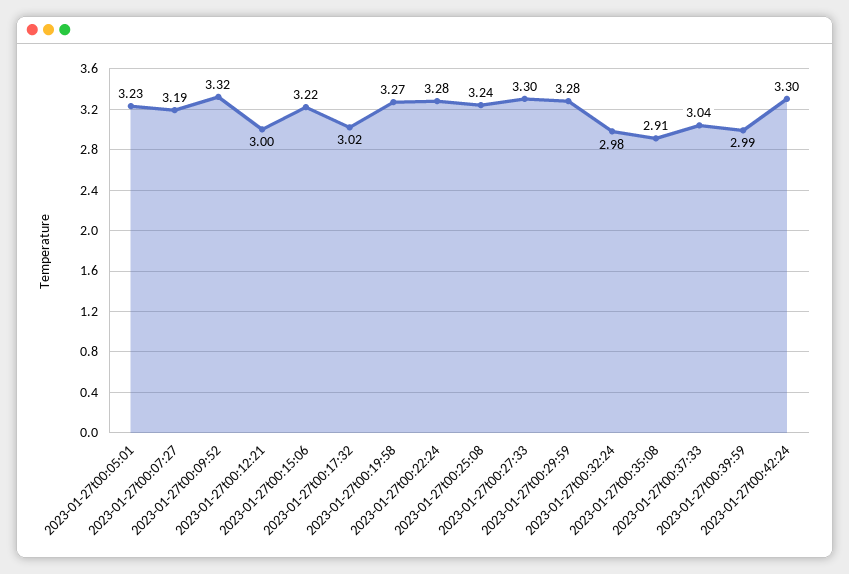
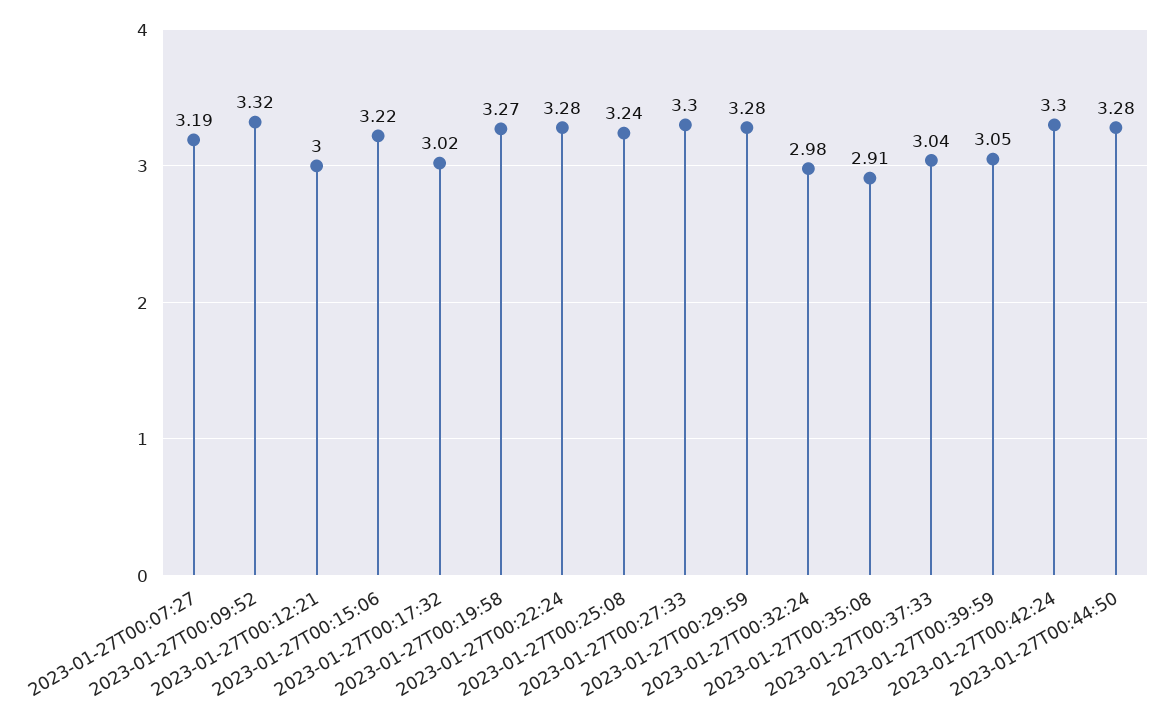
2023-01-27t00:05:01: 3.23 -> none
2023-01-27t00:39:59: 2.99 -> 3.05
2023-01-27T00:44:50: none -> 3.28

